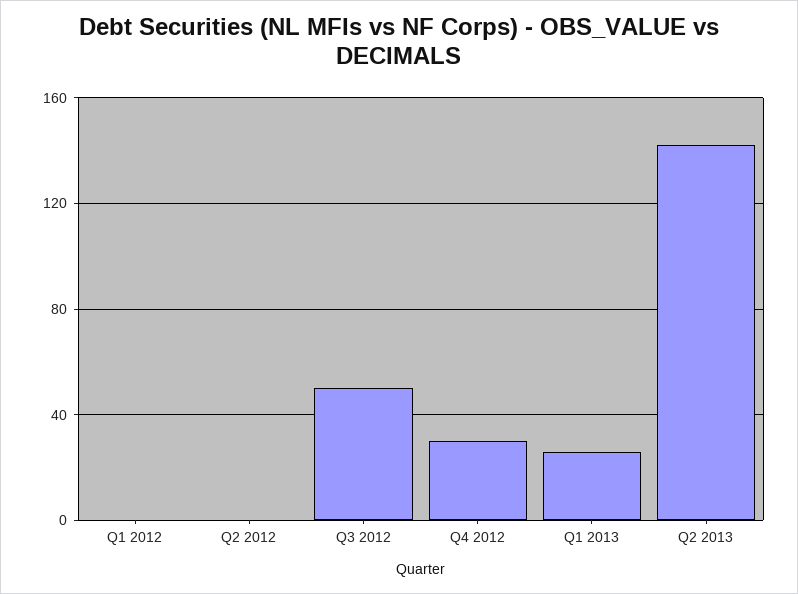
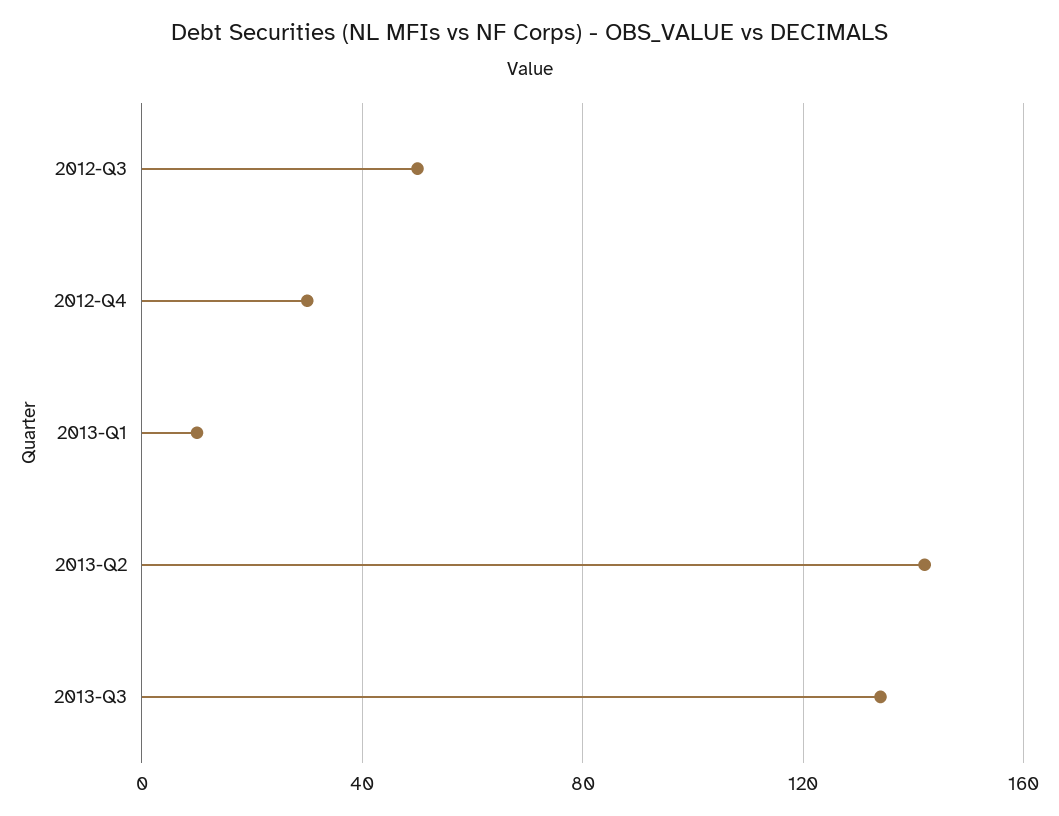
Q1 2012: 0 -> none
Q2 2012: 0 -> none
Q1 2013: 25 -> 10
2013-Q3: none -> 135

